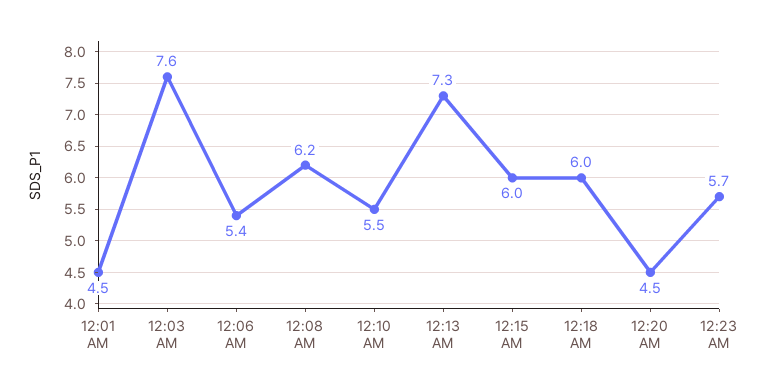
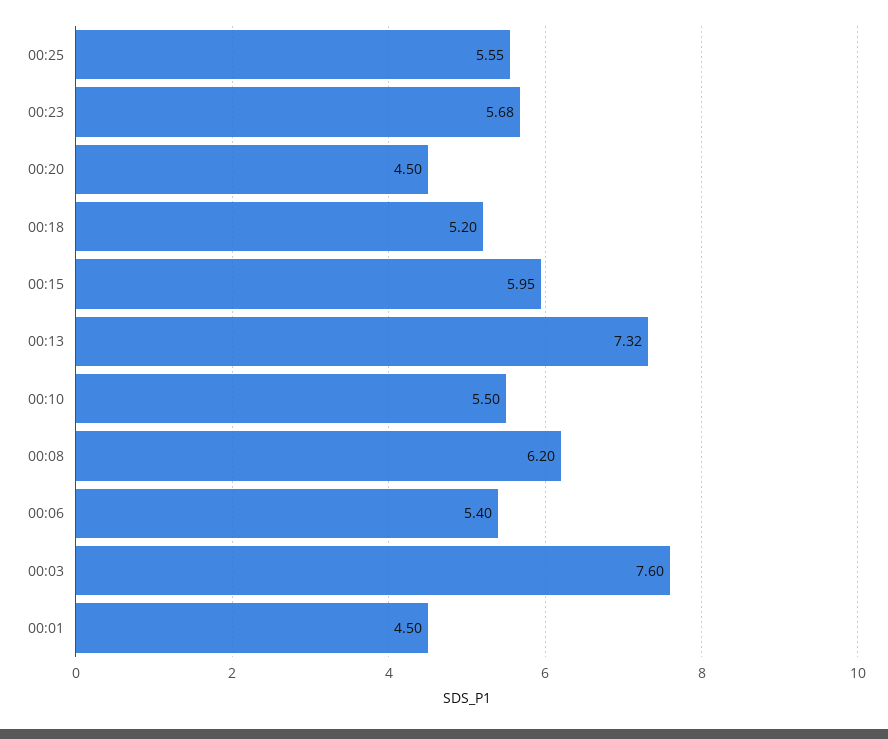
12:18 AM: 6 -> 5.2
00:25: none -> 5.55

